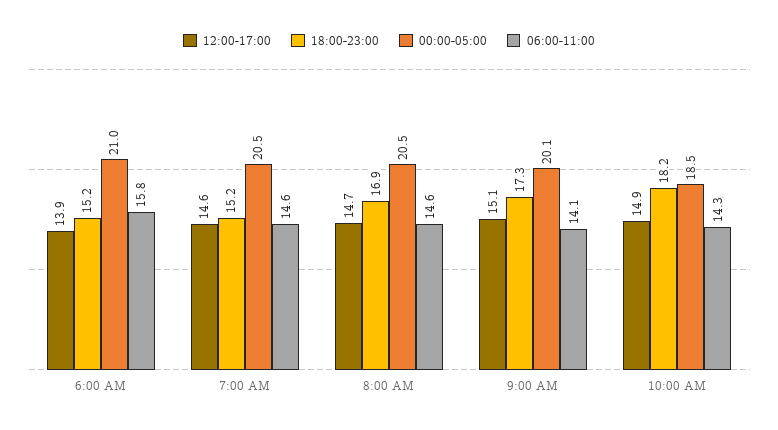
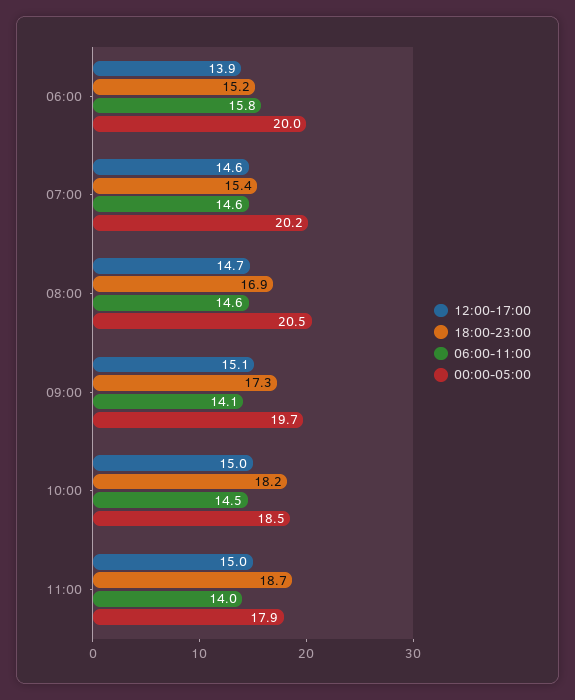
00:00-05:00, 6:00 AM: 21 -> 20
18:00-23:00, 7:00 AM: 15.2 -> 15.4
00:00-05:00, 7:00 AM: 20.5 -> 20.2
00:00-05:00, 9:00 AM: 20.1 -> 19.7
12:00-17:00, 10:00 AM: 14.9 -> 15
06:00-11:00, 10:00 AM: 14.3 -> 14.5
12:00-17:00, 11:00: none -> 15
18:00-23:00, 11:00: none -> 18.7
06:00-11:00, 11:00: none -> 14
00:00-05:00, 11:00: none -> 17.9

